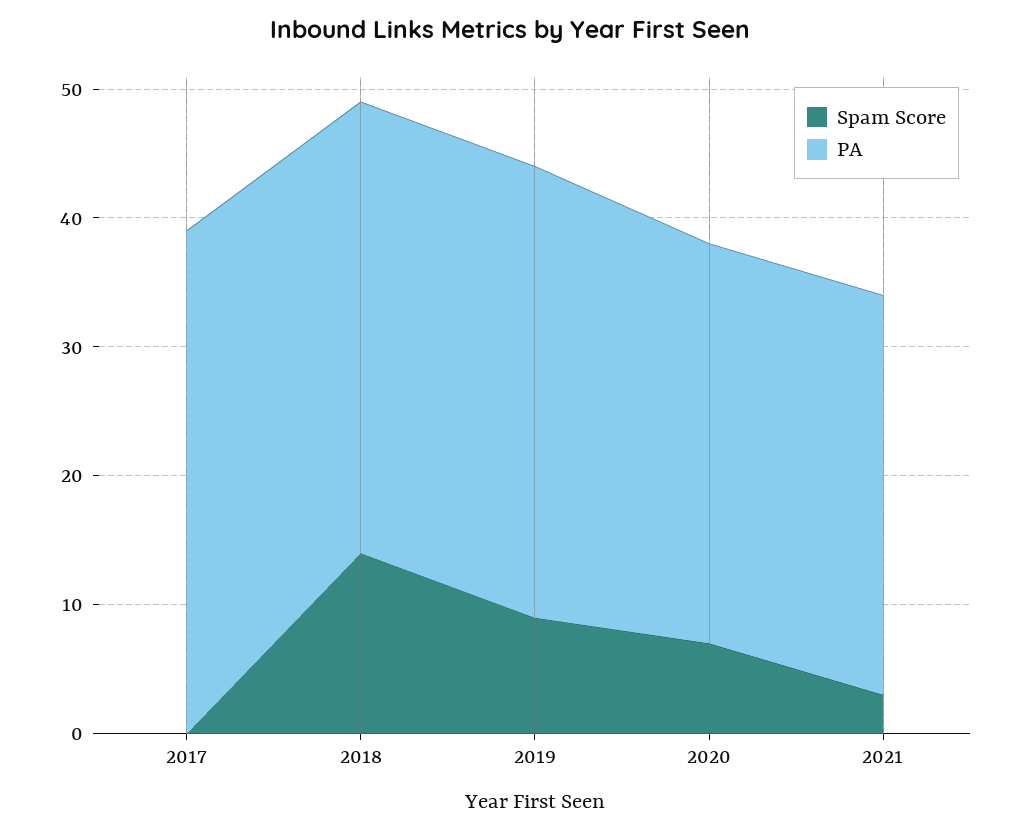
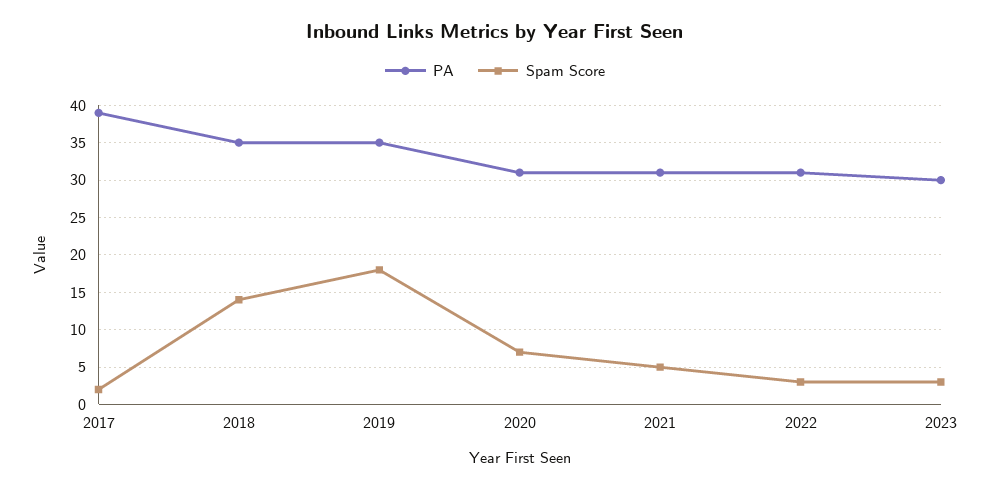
Spam Score, 2017: 0 -> 2
Spam Score, 2019: 9 -> 18
Spam Score, 2021: 3 -> 5
PA, 2022: none -> 31
Spam Score, 2022: none -> 3
PA, 2023: none -> 30
Spam Score, 2023: none -> 3

